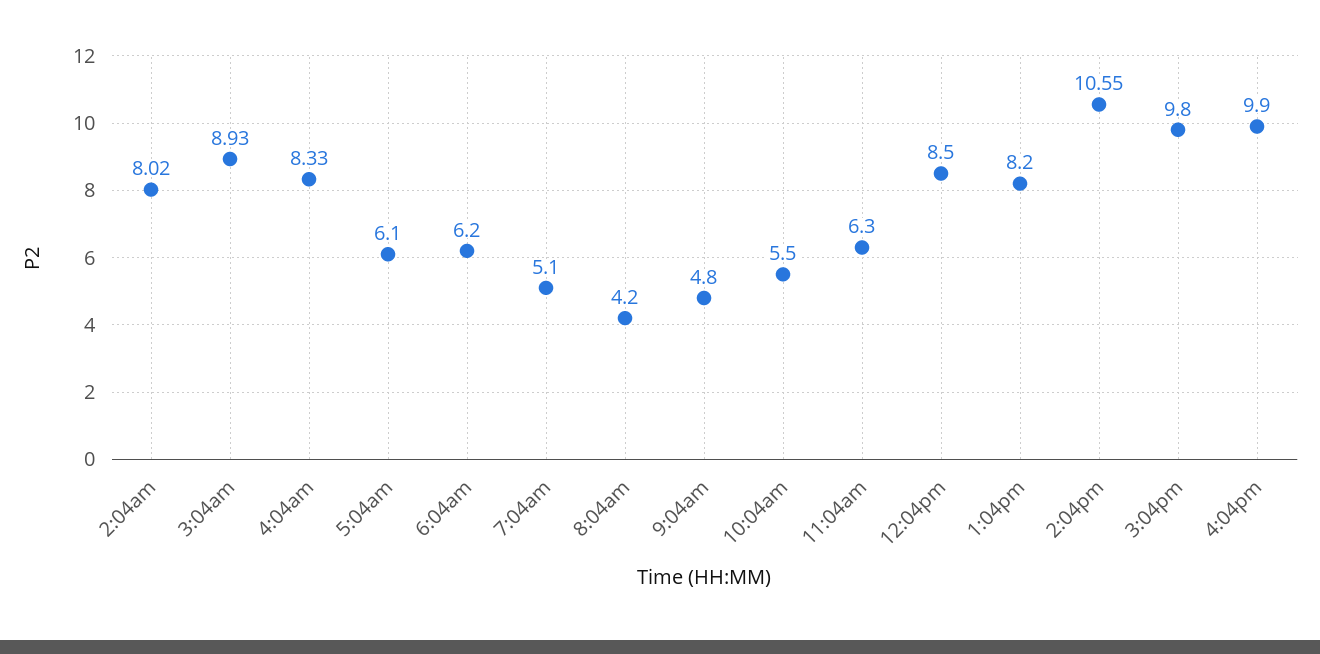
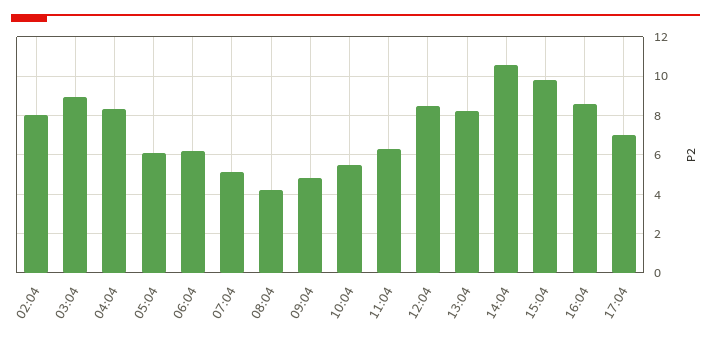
4:04pm: 9.9 -> 8.5
17:04: none -> 7

